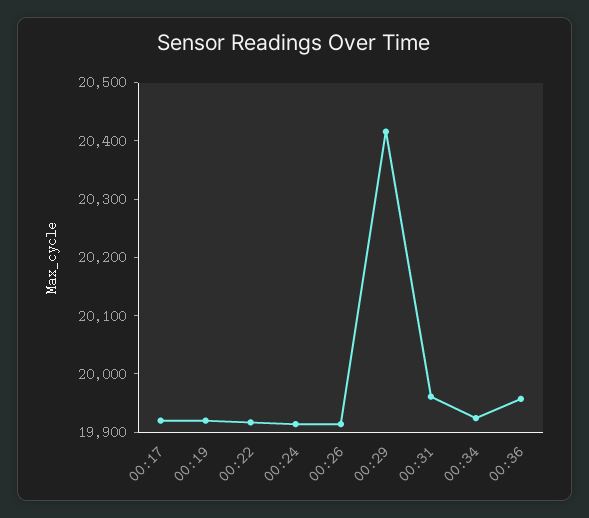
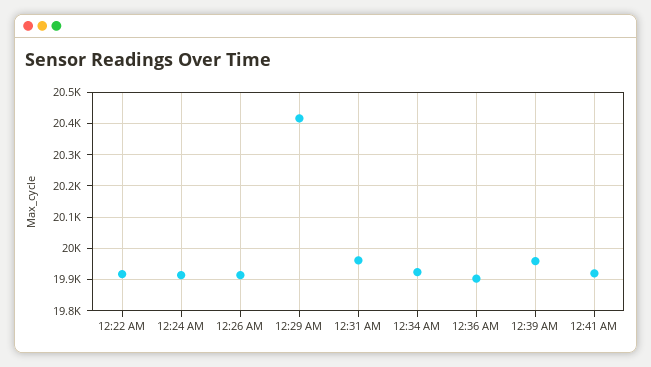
00:17: 19920 -> none
00:19: 19920 -> none
00:36: 19960 -> 19900
12:39 AM: none -> 19960
12:41 AM: none -> 19920

